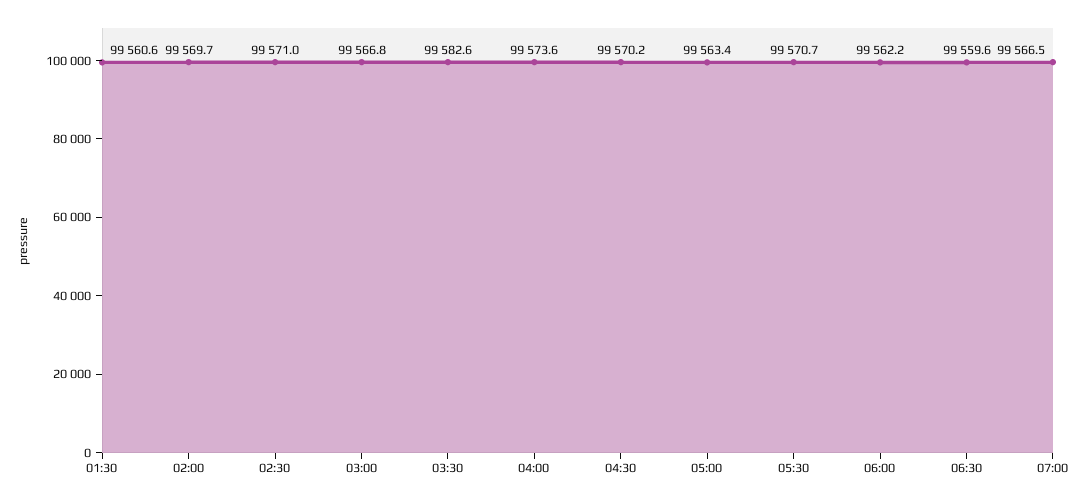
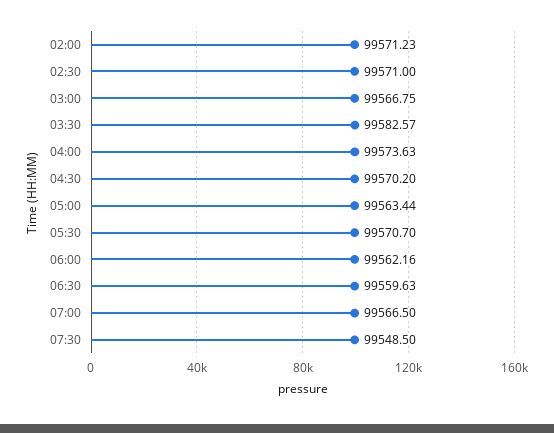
01:30: 99560.6 -> none
02:00: 99569.7 -> 99571.23
07:30: none -> 99548.5

